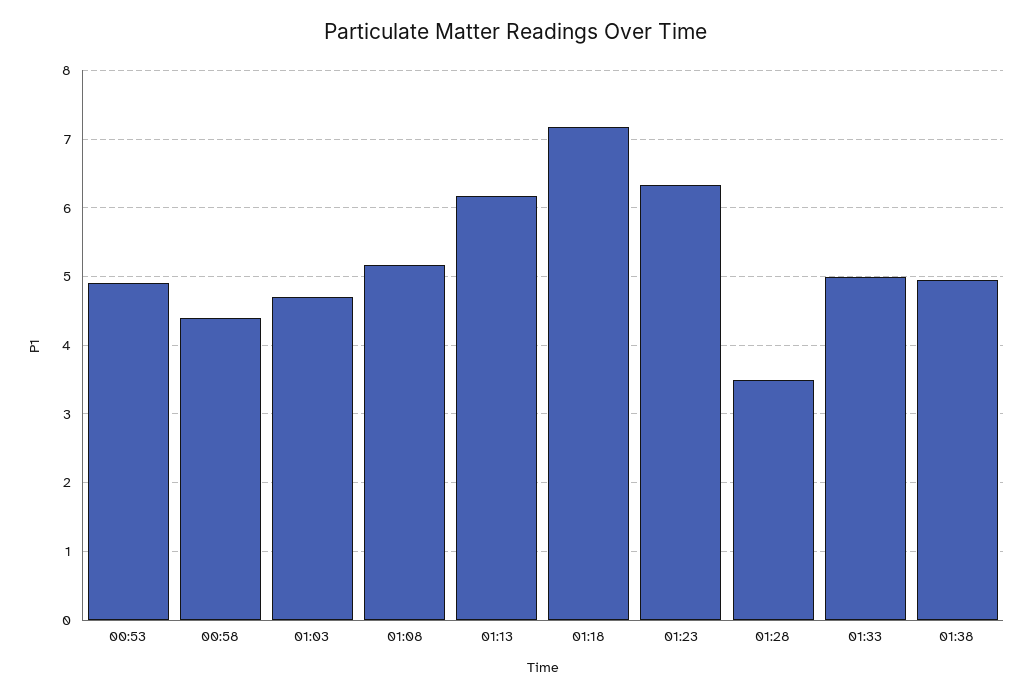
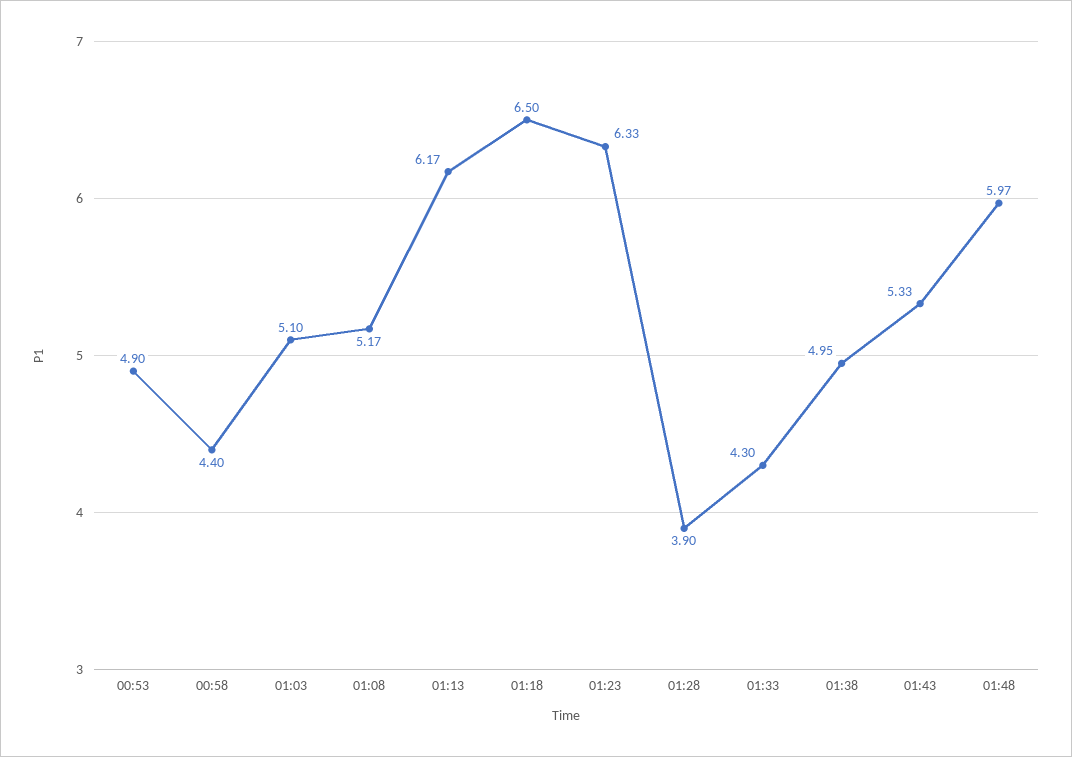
01:03: 4.7 -> 5.1
01:18: 7.2 -> 6.5
01:28: 3.5 -> 3.9
01:33: 5 -> 4.3
01:43: none -> 5.33
01:48: none -> 5.97

